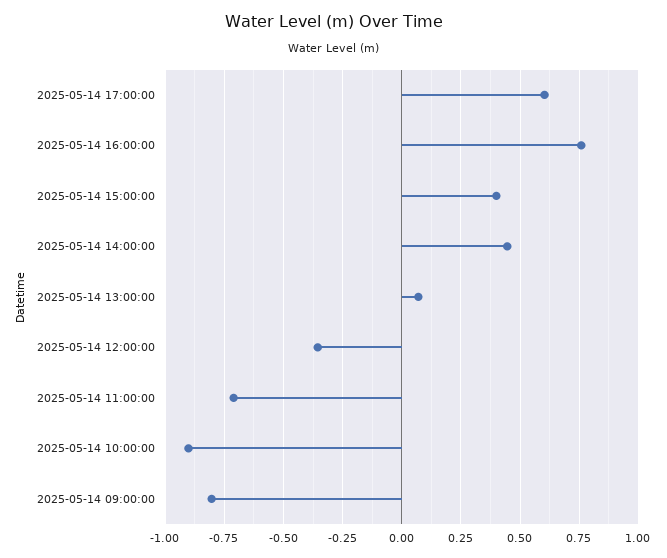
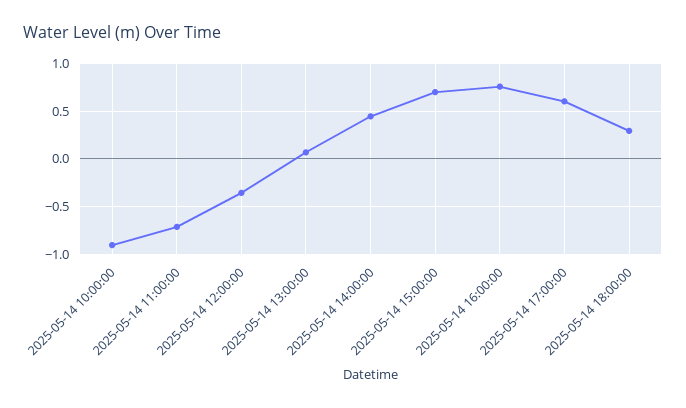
2025-05-14 15:00:00: 0.4 -> 0.7
2025-05-14 09:00:00: -0.8 -> none
2025-05-14 18:00:00: none -> 0.3

